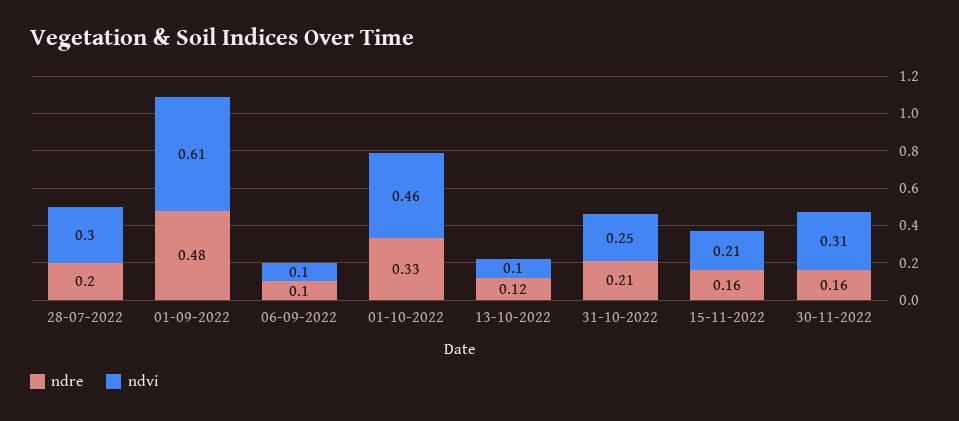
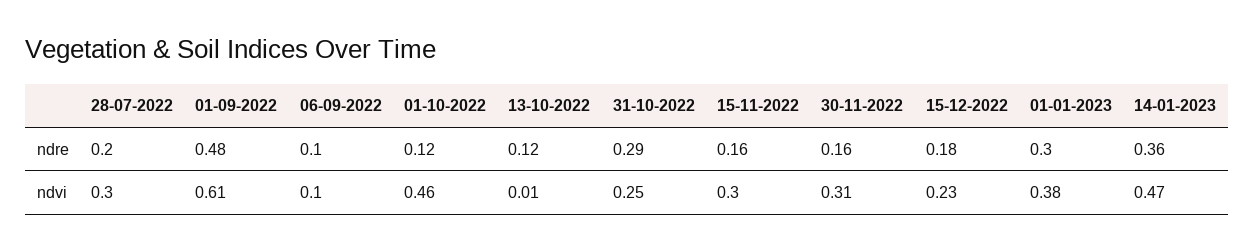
ndre, 01-10-2022: 0.33 -> 0.12
ndvi, 13-10-2022: 0.1 -> 0.01
ndre, 31-10-2022: 0.21 -> 0.29
ndvi, 15-11-2022: 0.21 -> 0.3
ndre, 15-12-2022: none -> 0.18
ndre, 01-01-2023: none -> 0.3
ndre, 14-01-2023: none -> 0.36
ndvi, 15-12-2022: none -> 0.23
ndvi, 01-01-2023: none -> 0.38
ndvi, 14-01-2023: none -> 0.47

